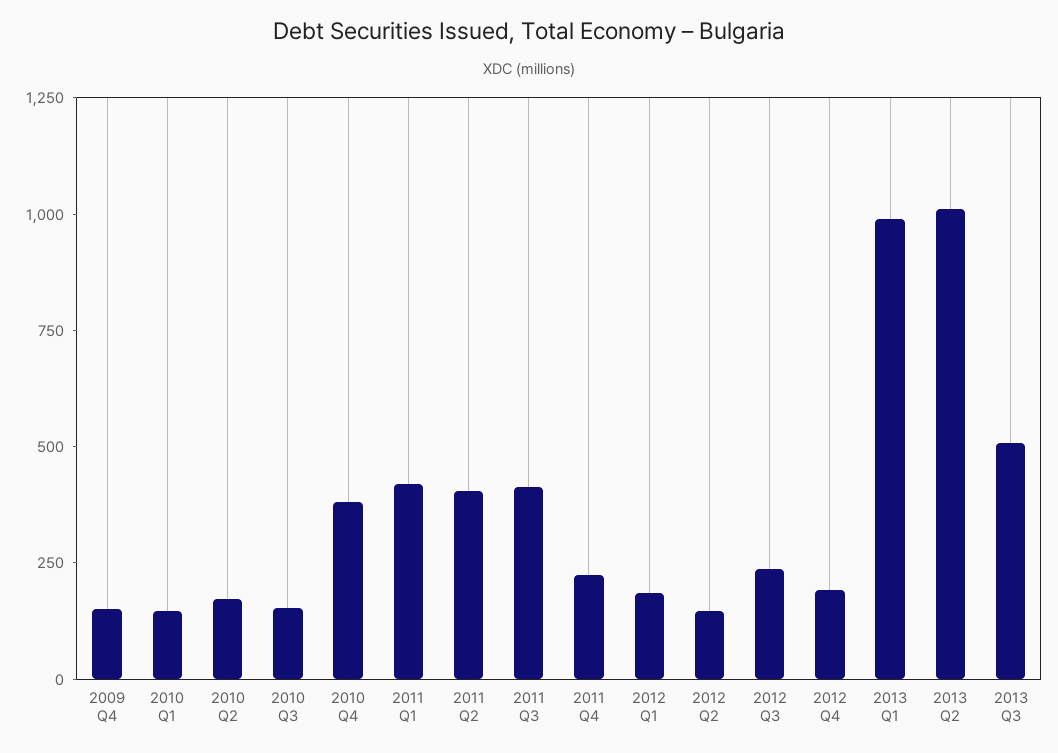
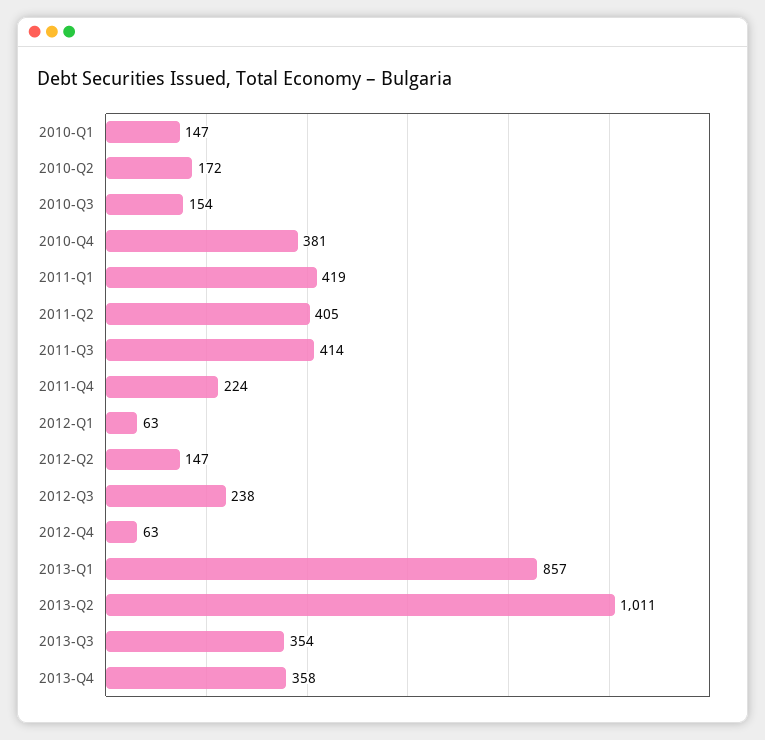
2009 Q4: 150 -> none
2012 Q1: 200 -> 63
2012 Q4: 200 -> 63
2013 Q1: 1000 -> 857
2013 Q3: 500 -> 354
2013-Q4: none -> 358

